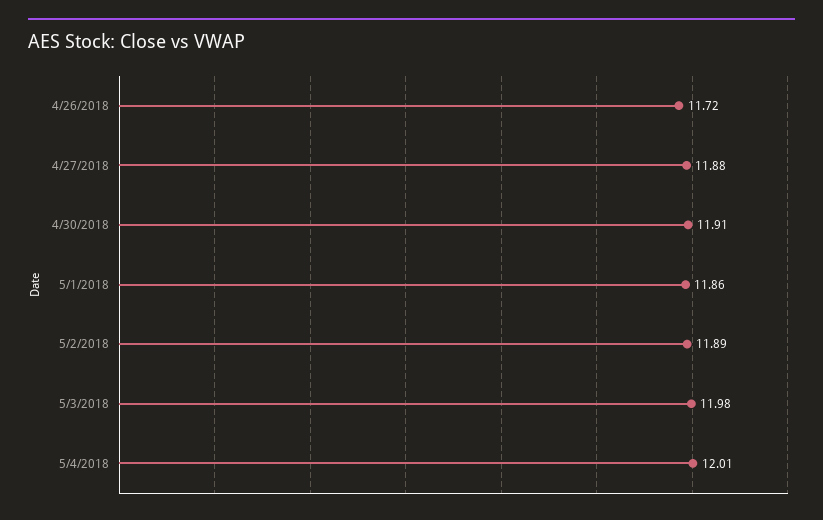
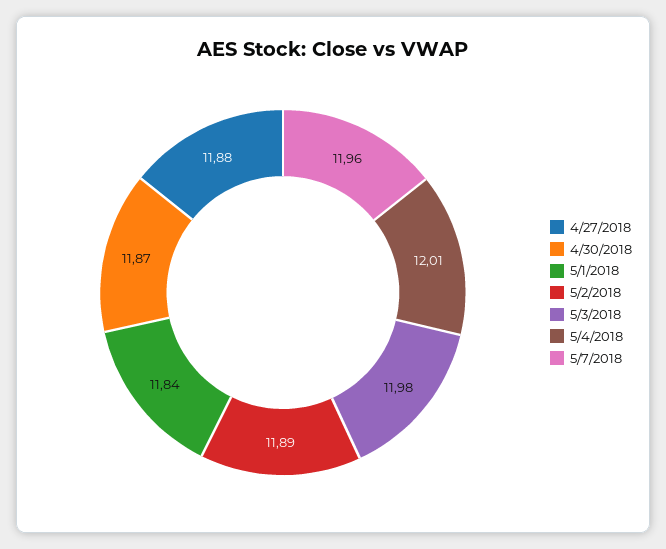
4/26/2018: 11.72 -> none
4/30/2018: 11.91 -> 11.87
5/1/2018: 11.86 -> 11.84
5/7/2018: none -> 11.96

